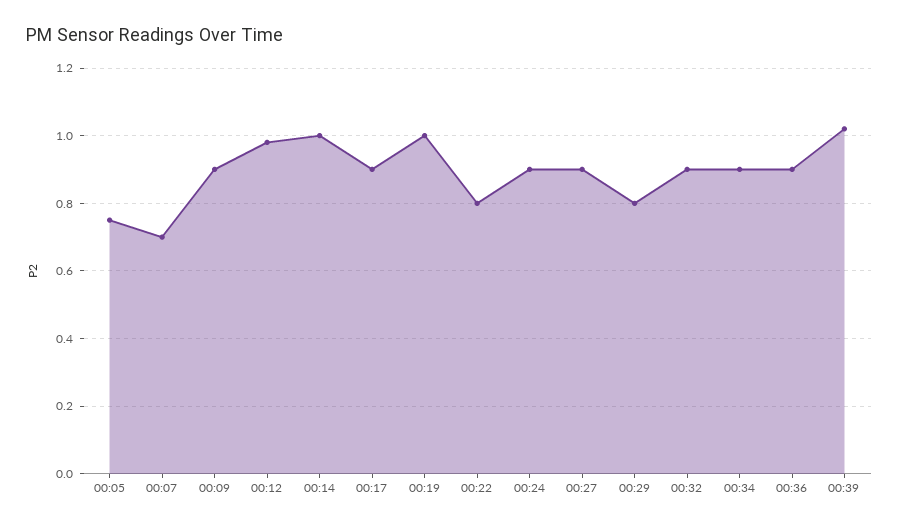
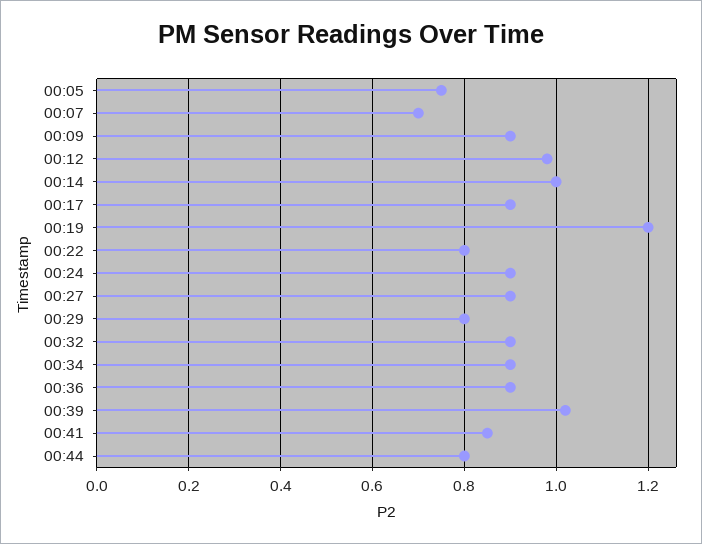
00:19: 1 -> 1.2
00:41: none -> 0.85
00:44: none -> 0.8

